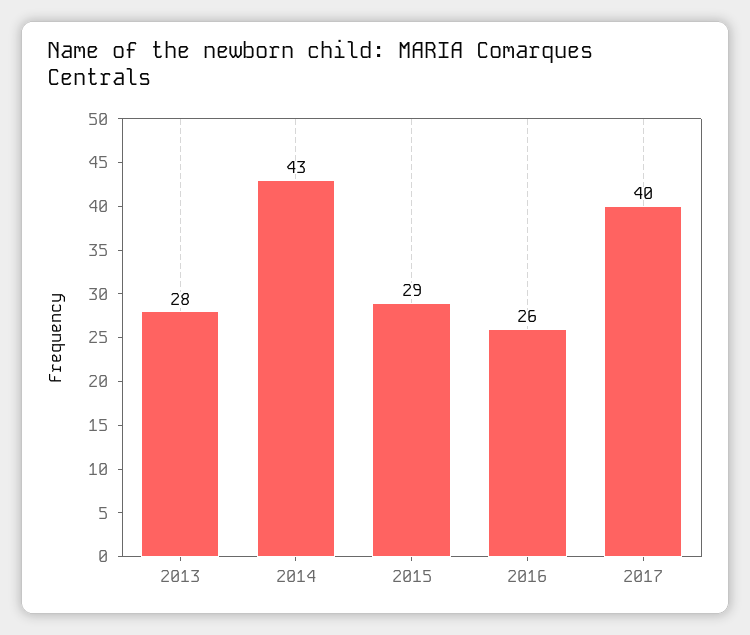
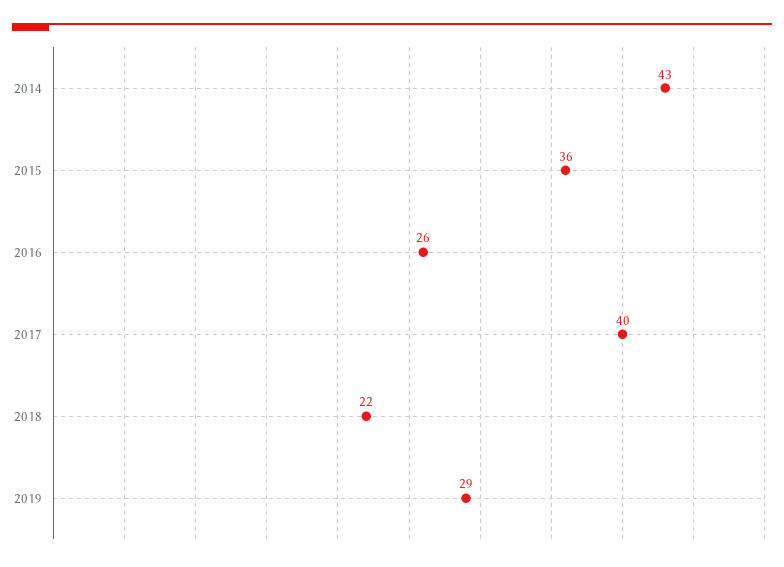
2013: 28 -> none
2015: 29 -> 36
2018: none -> 22
2019: none -> 29

